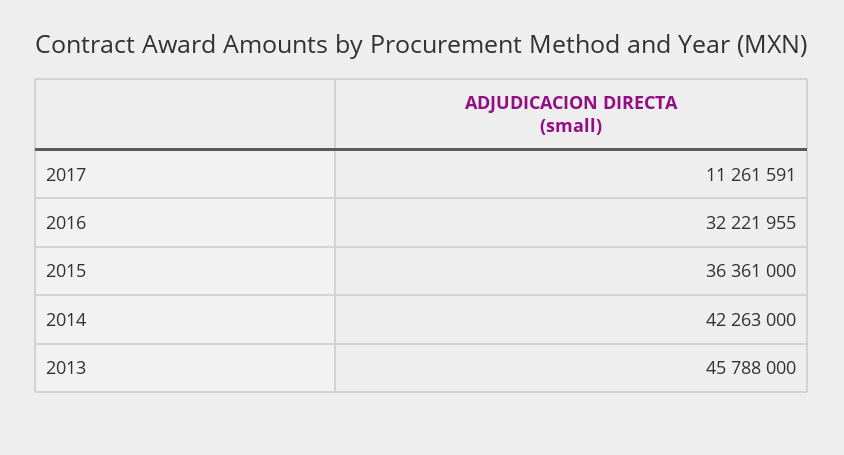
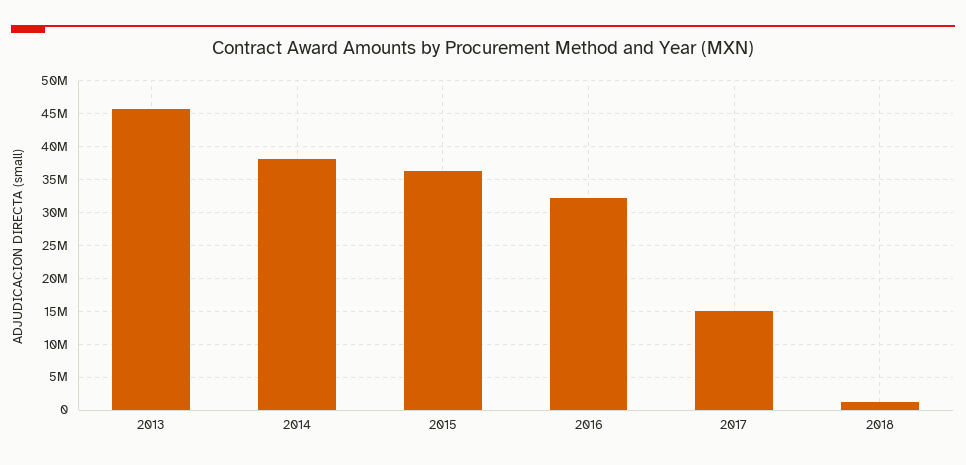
2017: 11261591 -> 15000000
2014: 42263000 -> 38000000
2018: none -> 1000000

